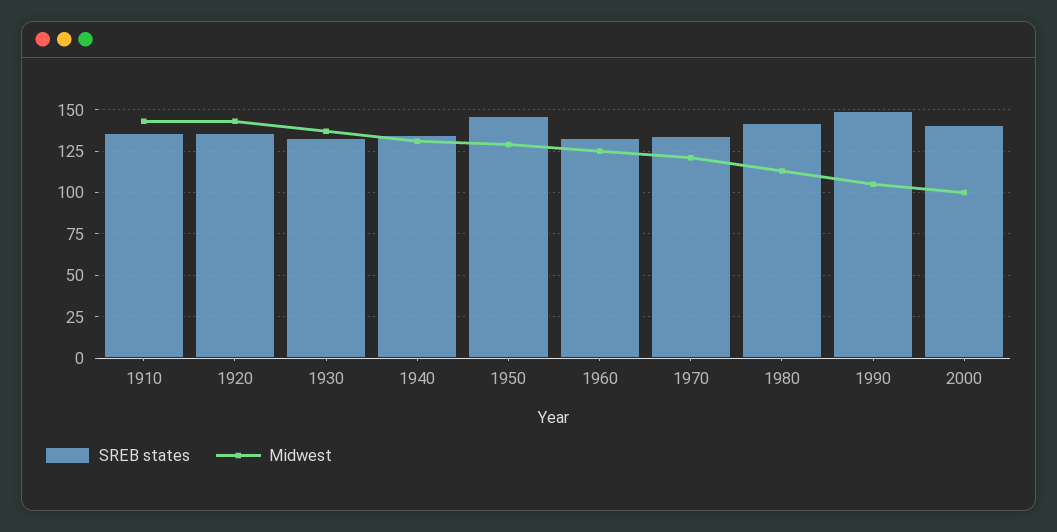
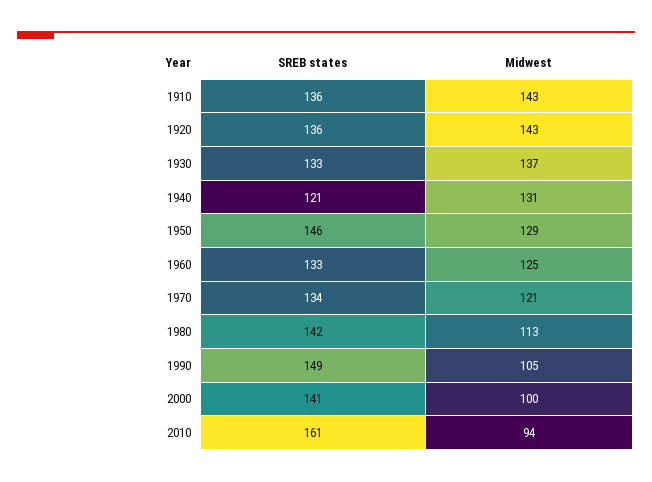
SREB states, 1940: 135 -> 121
SREB states, 2010: none -> 161
Midwest, 2010: none -> 94

